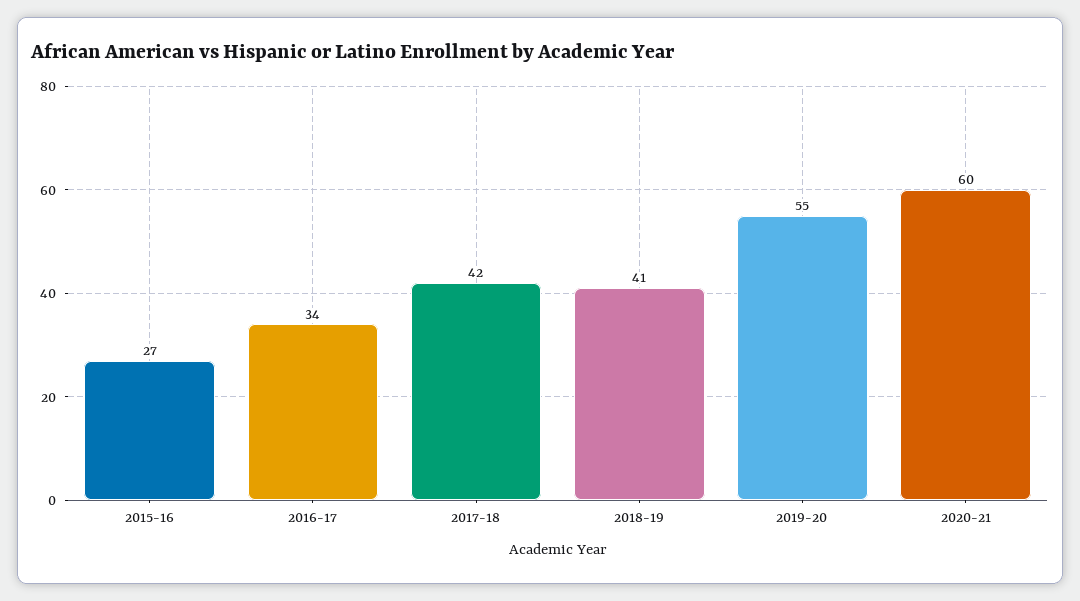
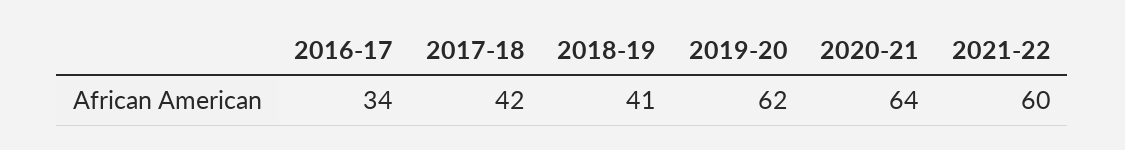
2015-16: 27 -> none
2019-20: 55 -> 62
2020-21: 60 -> 64
2021-22: none -> 60

